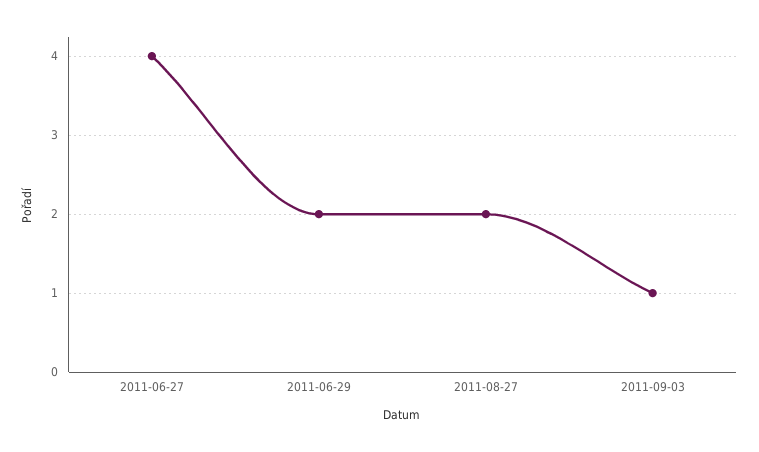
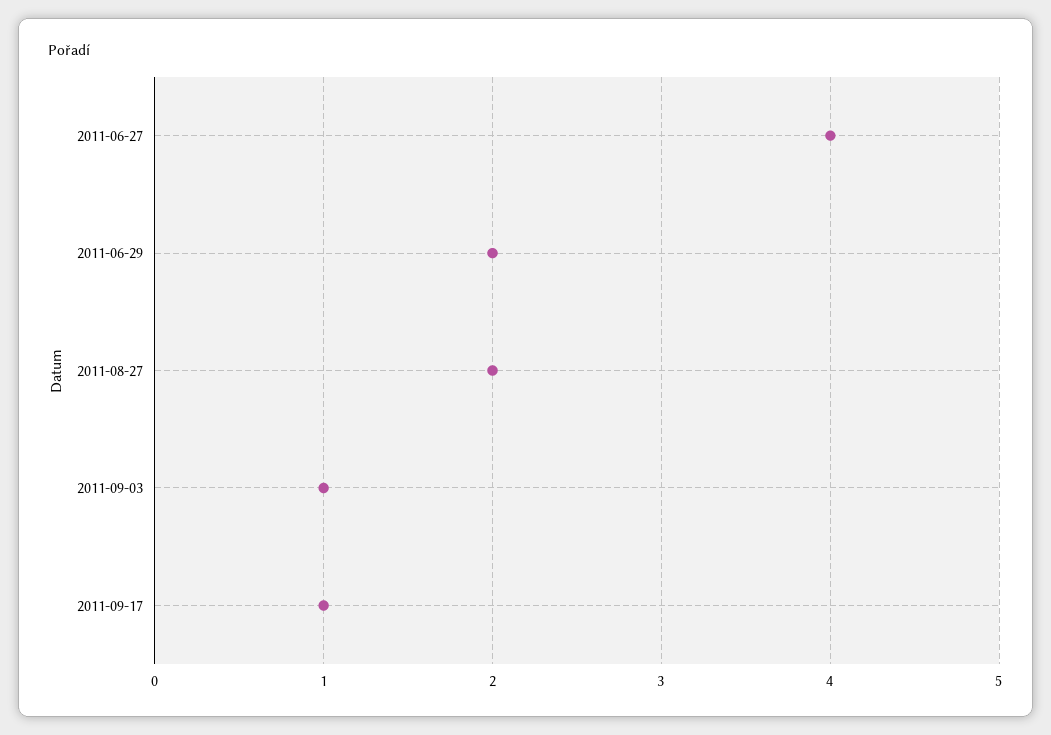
2011-09-17: none -> 1

